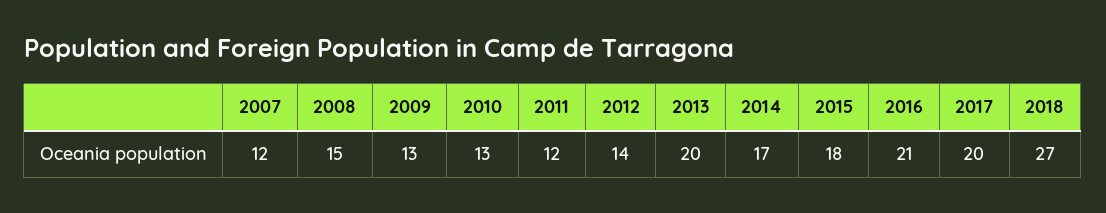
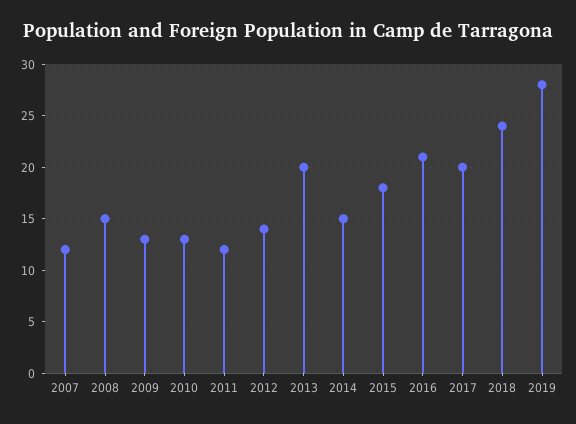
2014: 17 -> 15
2018: 27 -> 24
2019: none -> 28

